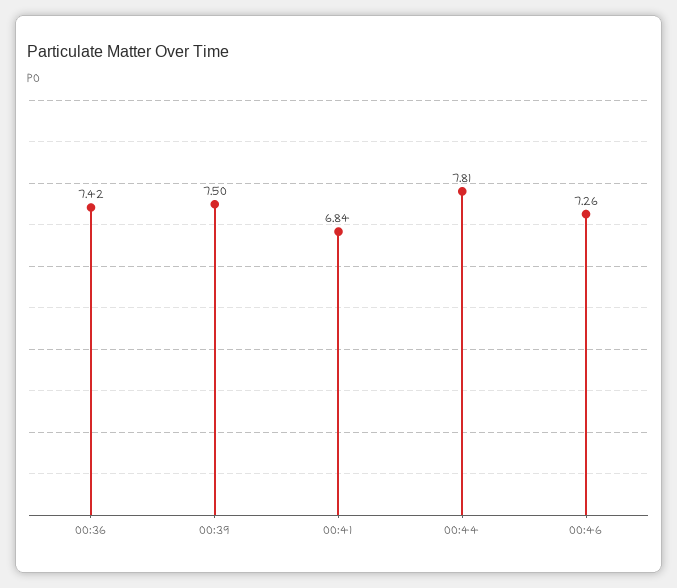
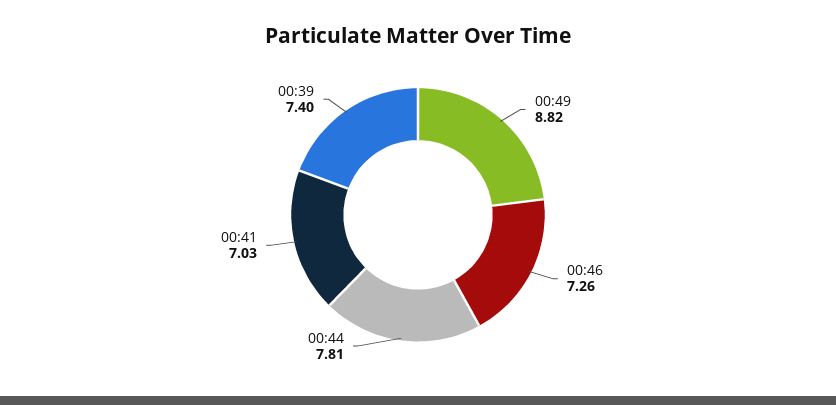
00:36: 7.42 -> none
00:39: 7.5 -> 7.4
00:41: 6.84 -> 7.03
00:49: none -> 8.82

